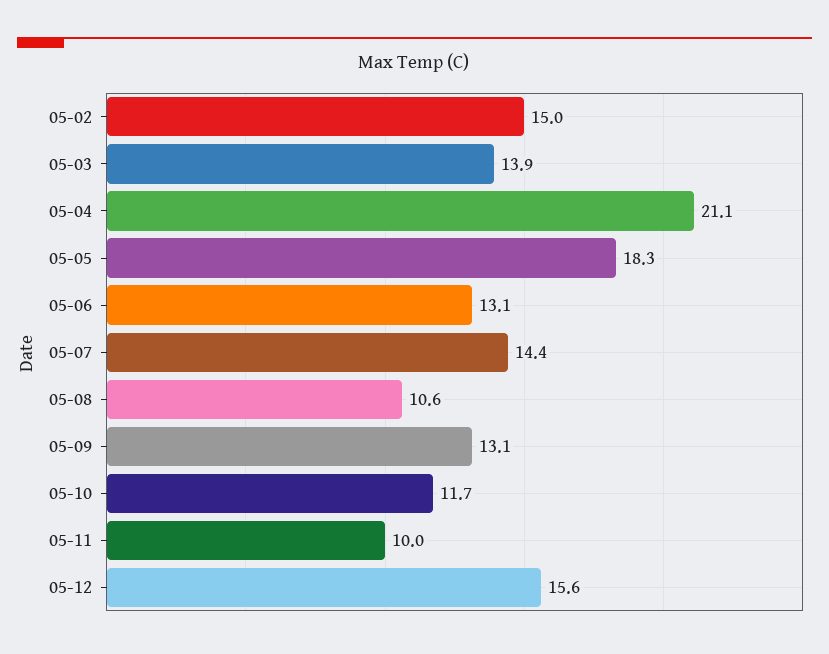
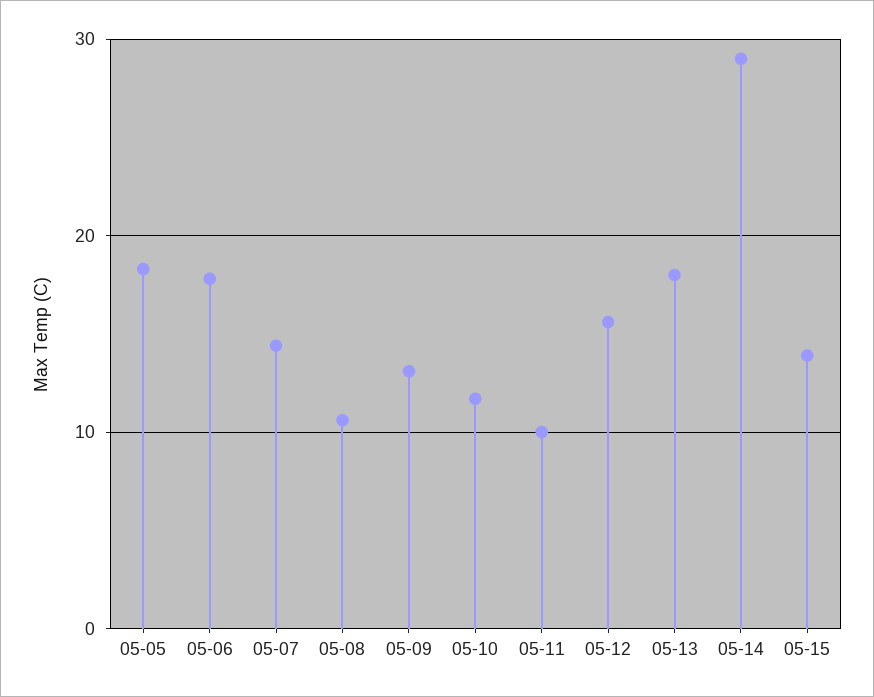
05-02: 15 -> none
05-03: 13.9 -> none
05-04: 21.1 -> none
05-06: 13.1 -> 18
05-13: none -> 18
05-14: none -> 29
05-15: none -> 14

